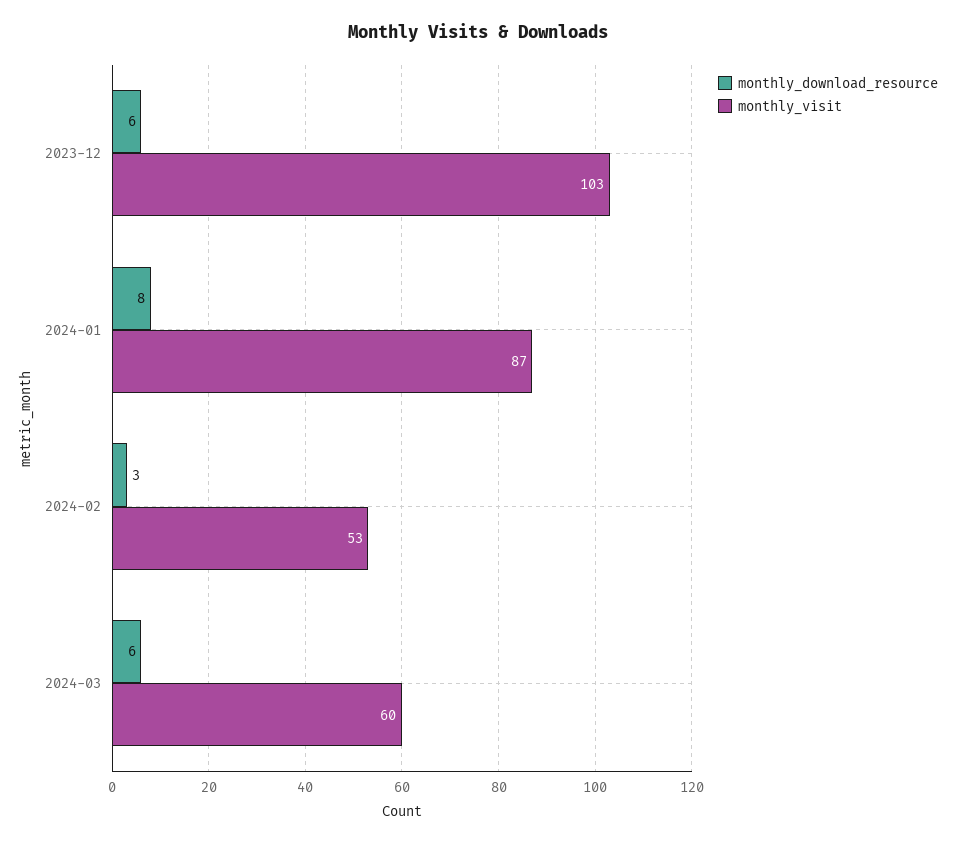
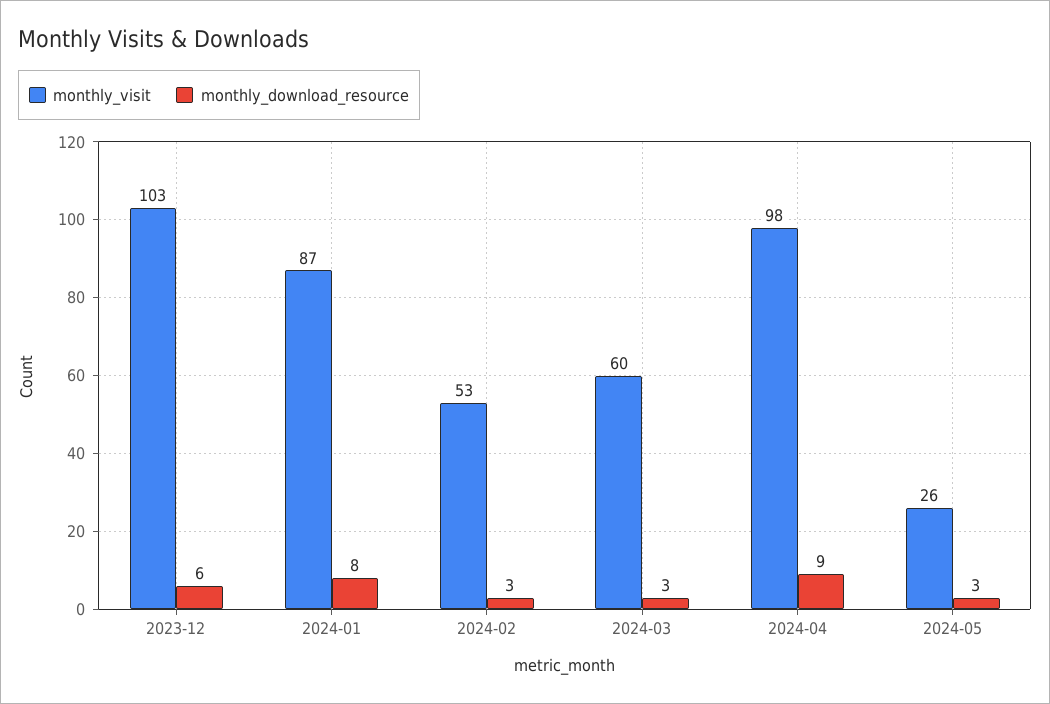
monthly_download_resource, 2024-03: 6 -> 3
monthly_visit, 2024-04: none -> 98
monthly_download_resource, 2024-04: none -> 9
monthly_visit, 2024-05: none -> 26
monthly_download_resource, 2024-05: none -> 3

